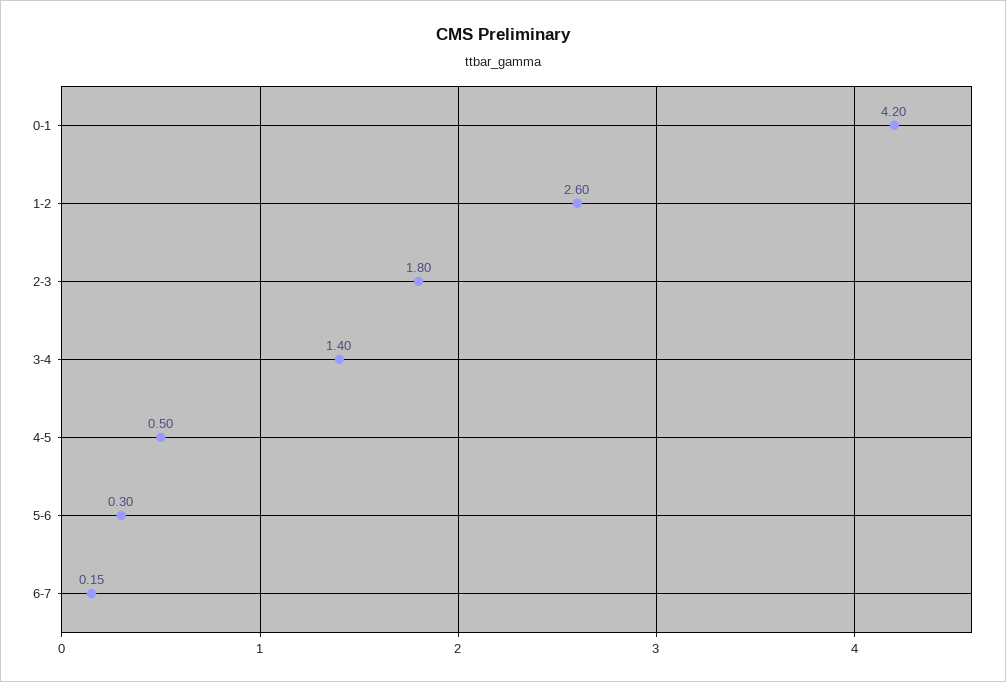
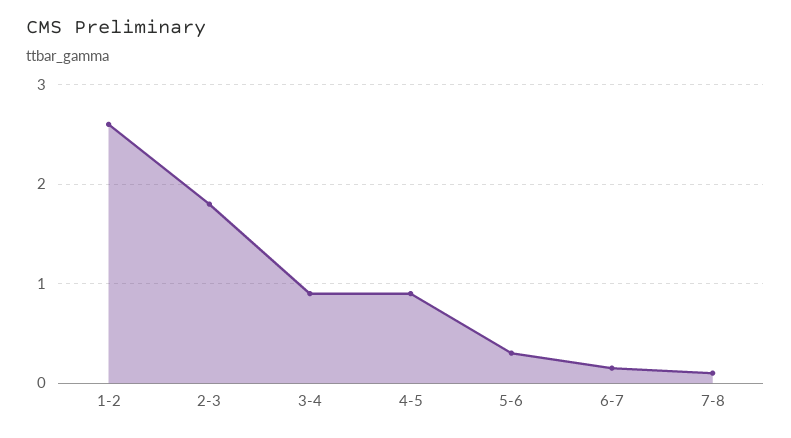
0-1: 4.2 -> none
3-4: 1.4 -> 0.9
4-5: 0.5 -> 0.9
7-8: none -> 0.1

